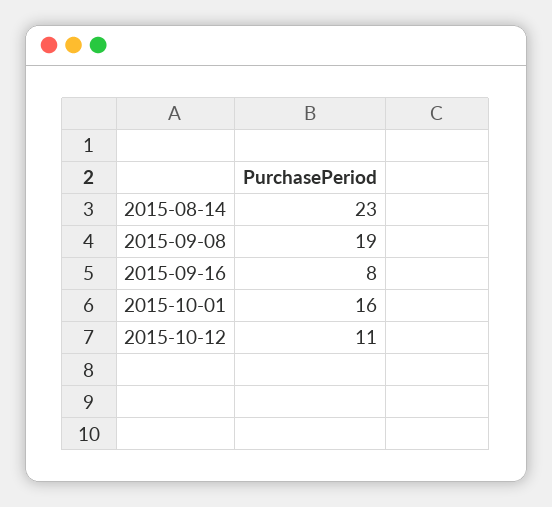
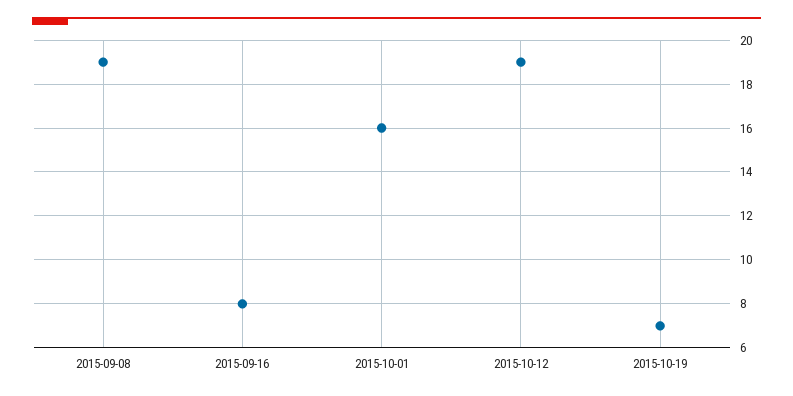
2015-08-14: 23 -> none
2015-10-12: 11 -> 19
2015-10-19: none -> 7

